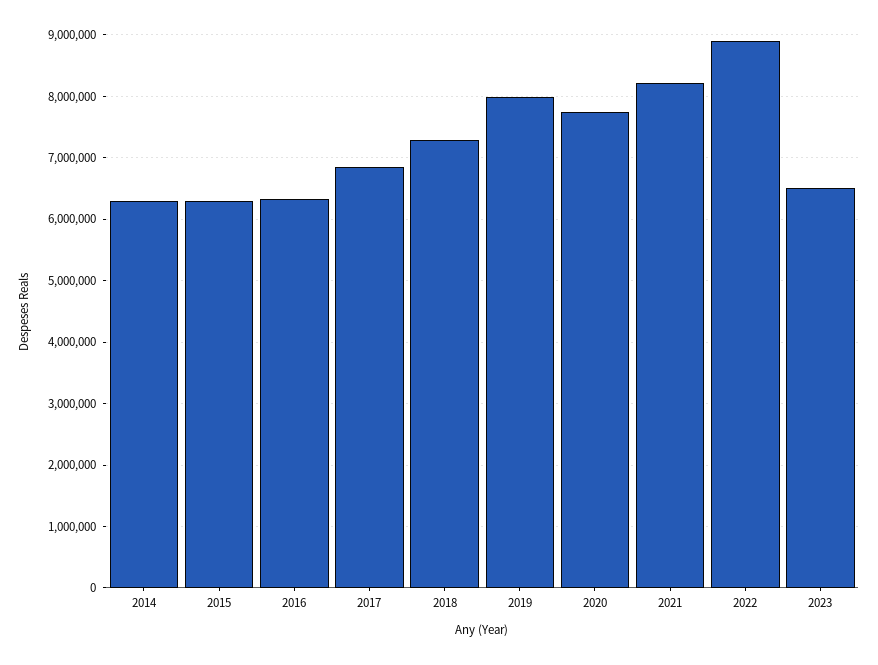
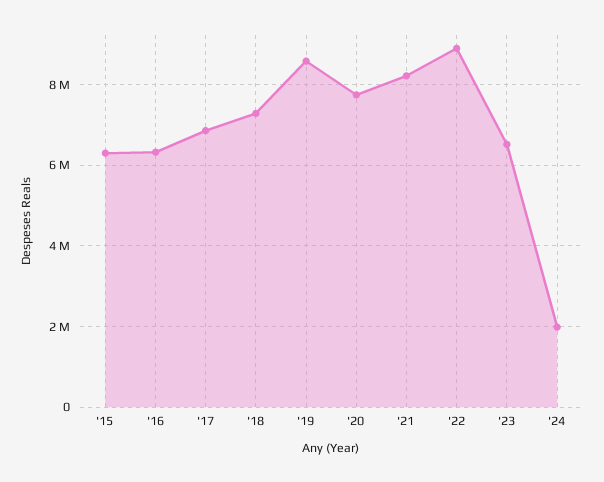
2014: 6300000 -> none
2019: 8000000 -> 8600000
'24: none -> 2000000

